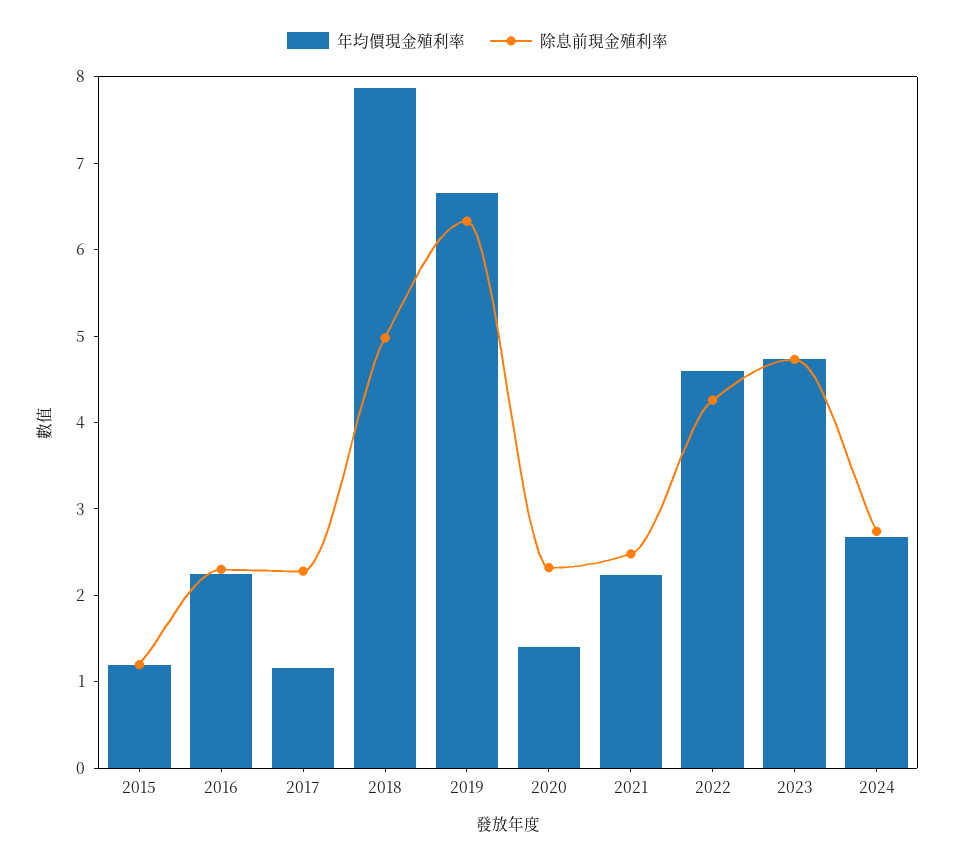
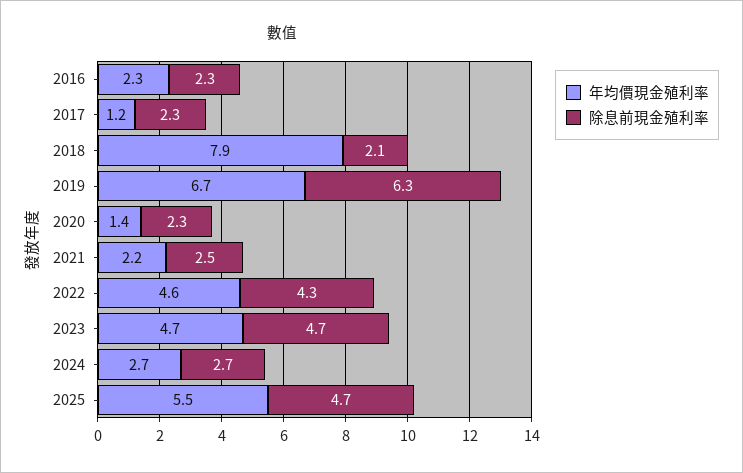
年均價現金殖利率, 2015: 1.2 -> none
除息前現金殖利率, 2015: 1.2 -> none
除息前現金殖利率, 2018: 5 -> 2.1
年均價現金殖利率, 2025: none -> 5.5
除息前現金殖利率, 2025: none -> 4.7

